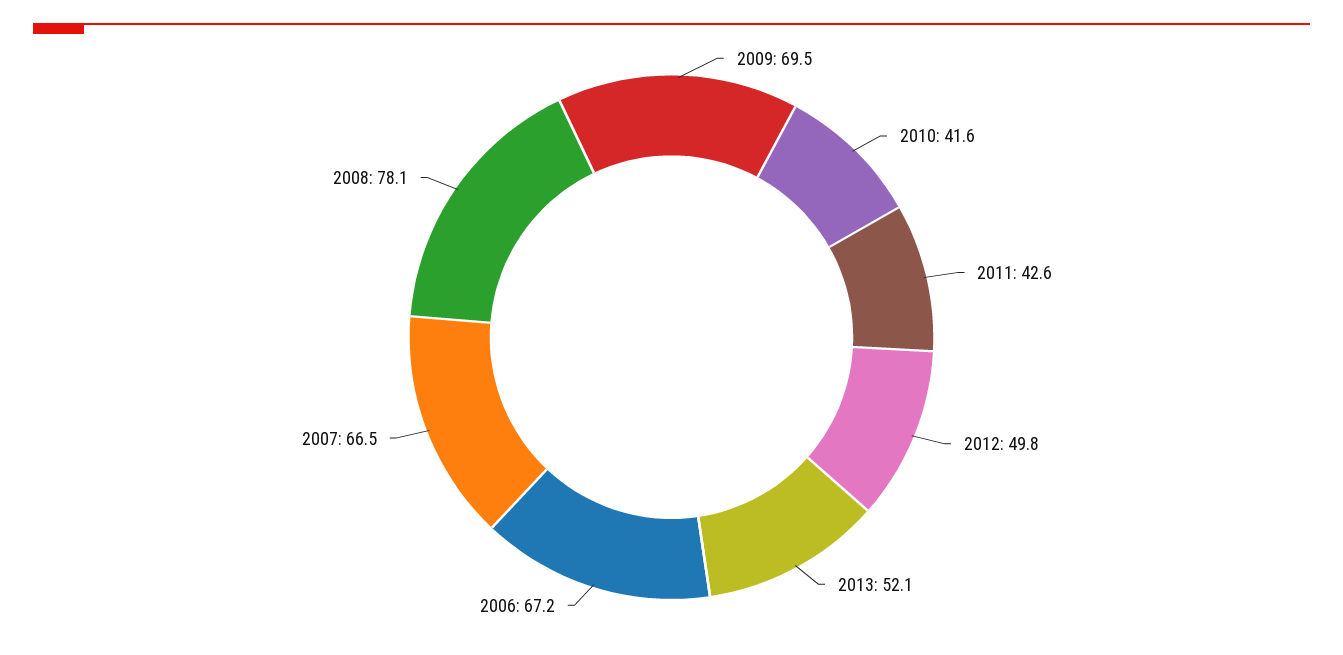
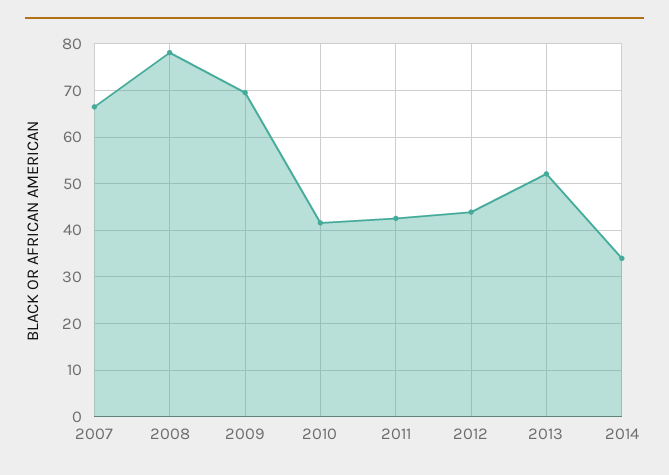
2012: 49.8 -> 44
2006: 67.2 -> none
2014: none -> 34

